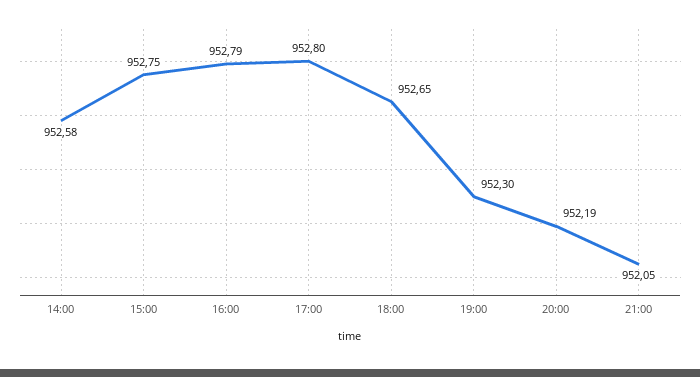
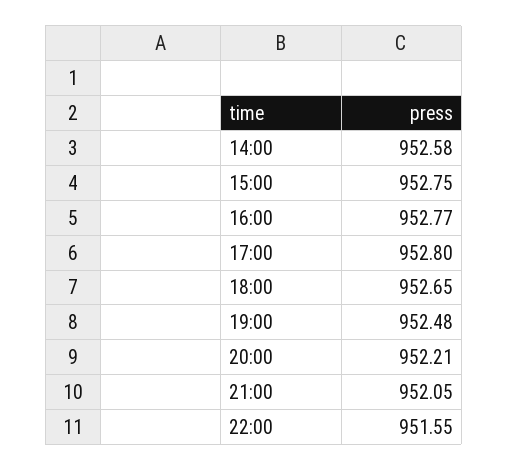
16:00: 952.79 -> 952.77
19:00: 952.3 -> 952.48
20:00: 952.19 -> 952.21
22:00: none -> 951.55

